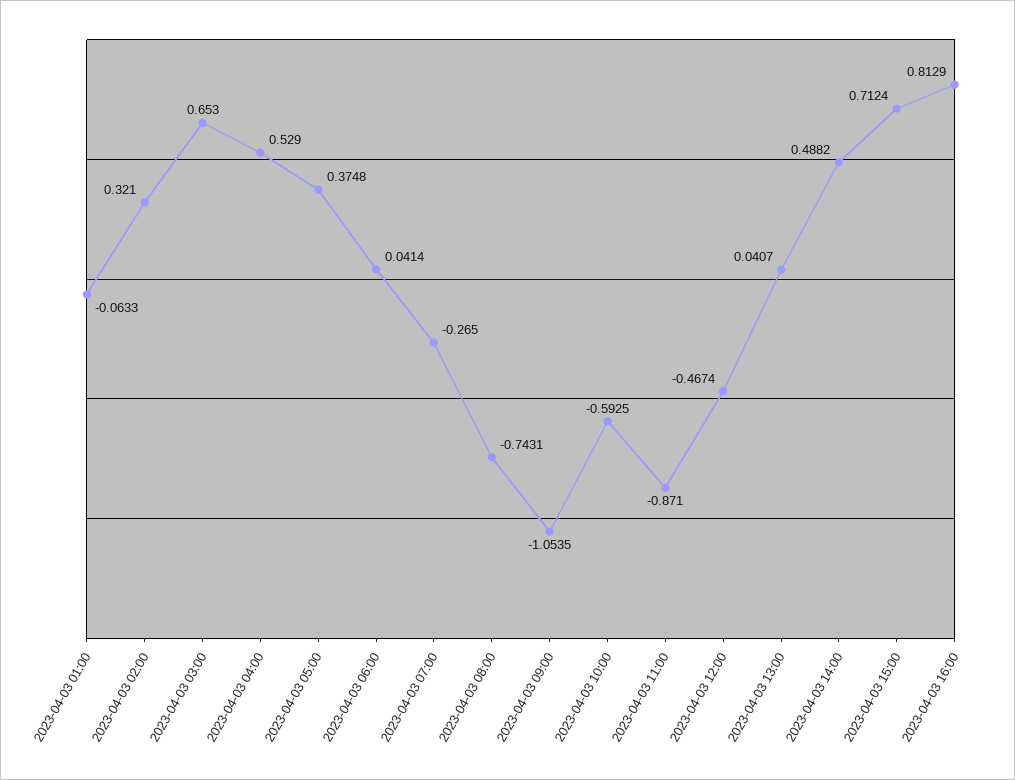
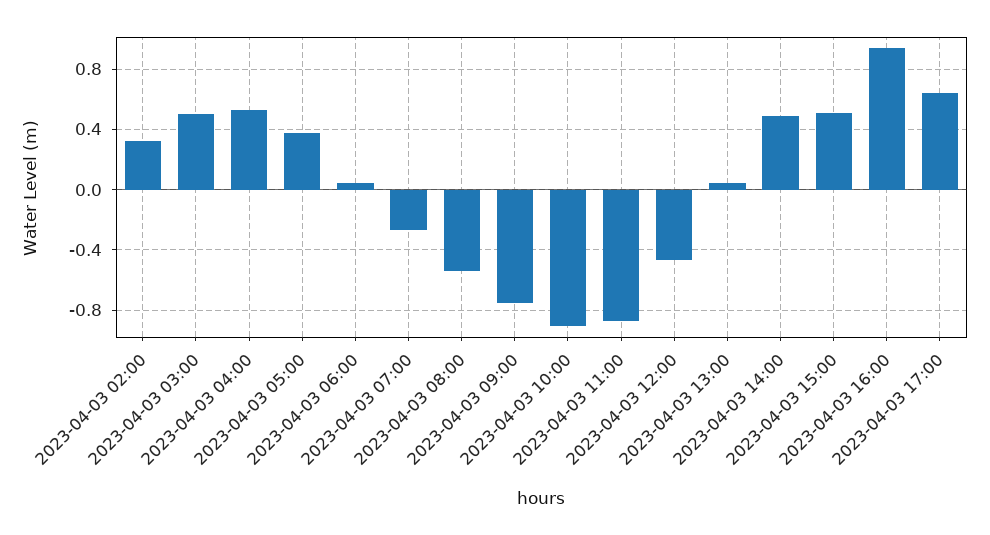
2023-04-03 01:00: -0.0633 -> none
2023-04-03 03:00: 0.653 -> 0.5
2023-04-03 08:00: -0.7431 -> -0.55
2023-04-03 09:00: -1.0535 -> -0.75
2023-04-03 10:00: -0.5925 -> -0.9
2023-04-03 15:00: 0.7124 -> 0.5
2023-04-03 16:00: 0.8129 -> 0.95
2023-04-03 17:00: none -> 0.65

